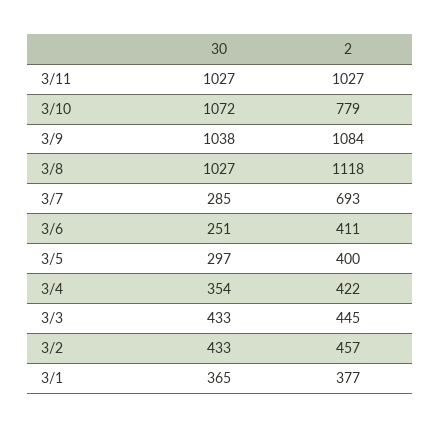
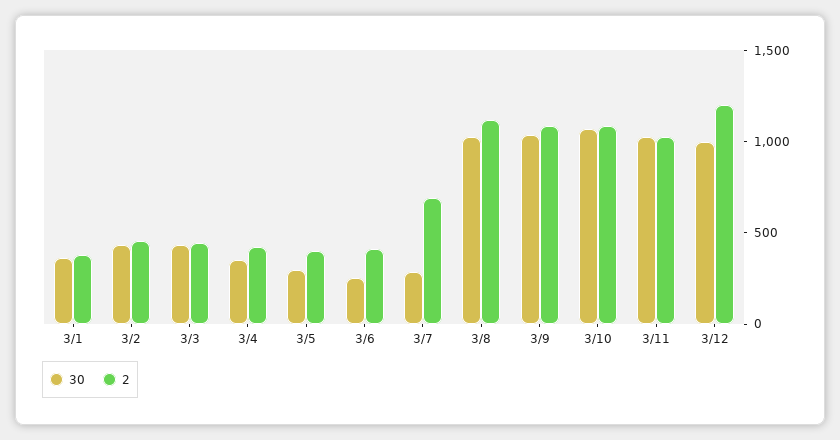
2, 3/10: 779 -> 1100
30, 3/12: none -> 1000
2, 3/12: none -> 1200

